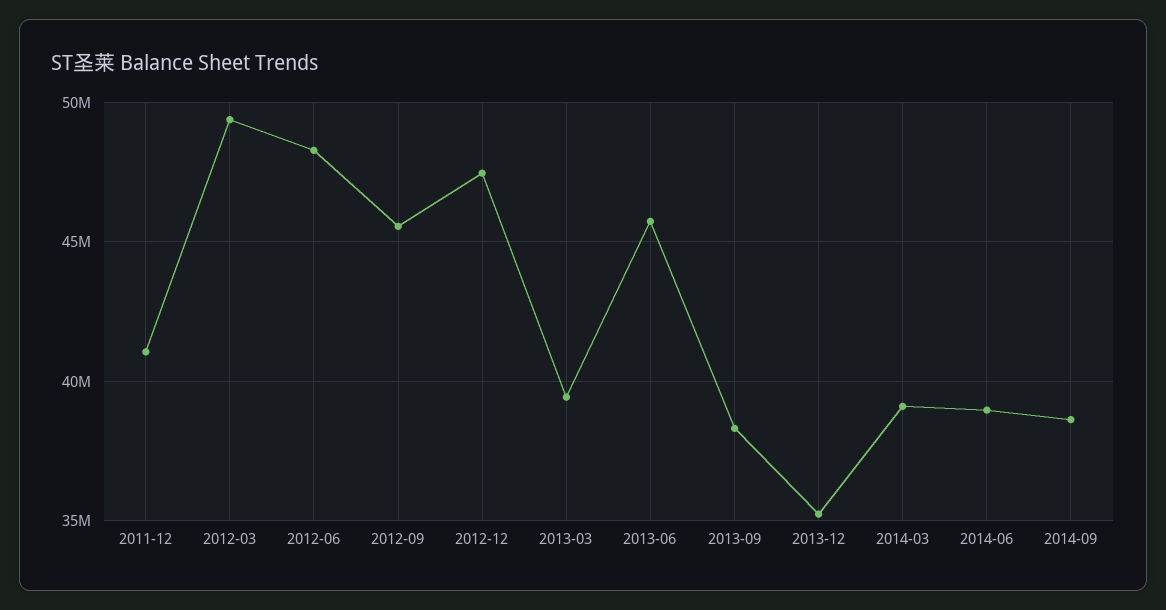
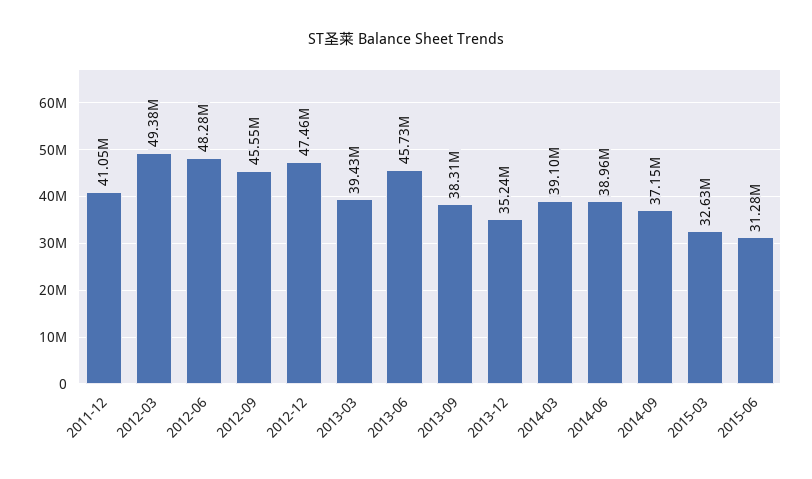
2014-09: 38500000 -> 37150000
2015-03: none -> 32630000
2015-06: none -> 31280000

